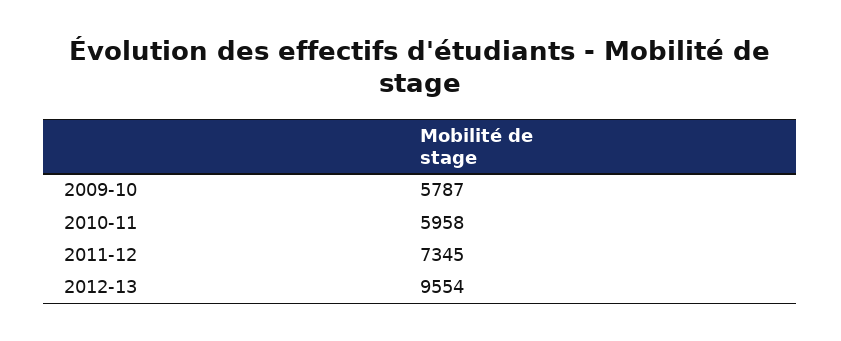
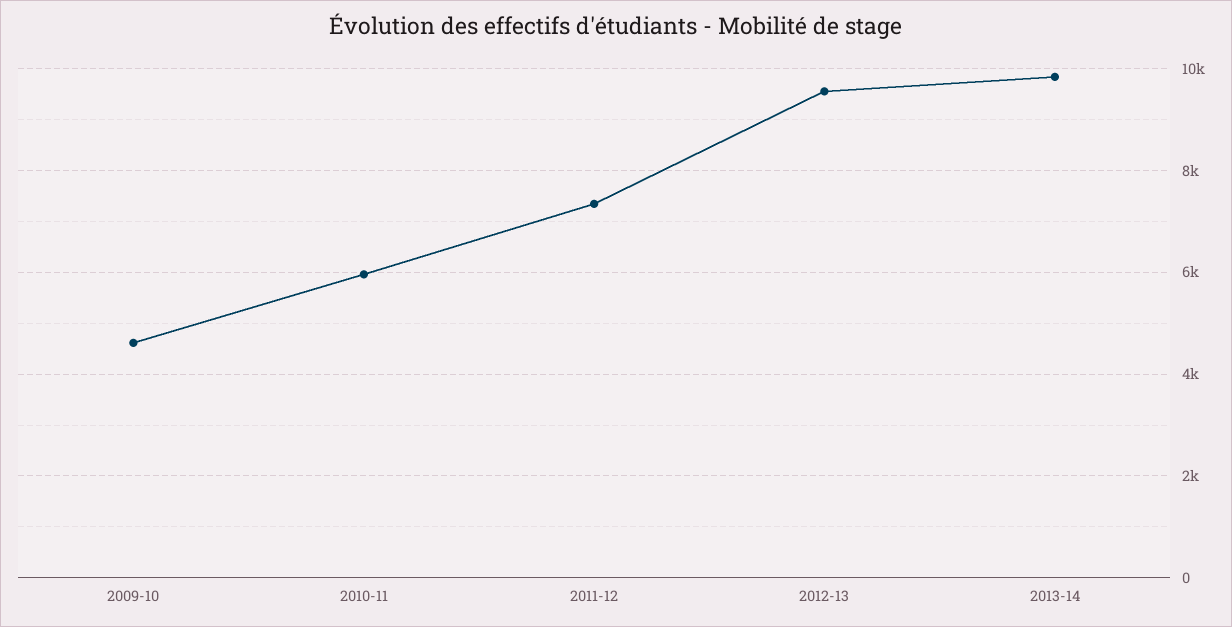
2009-10: 5787 -> 4600
2013-14: none -> 9800

